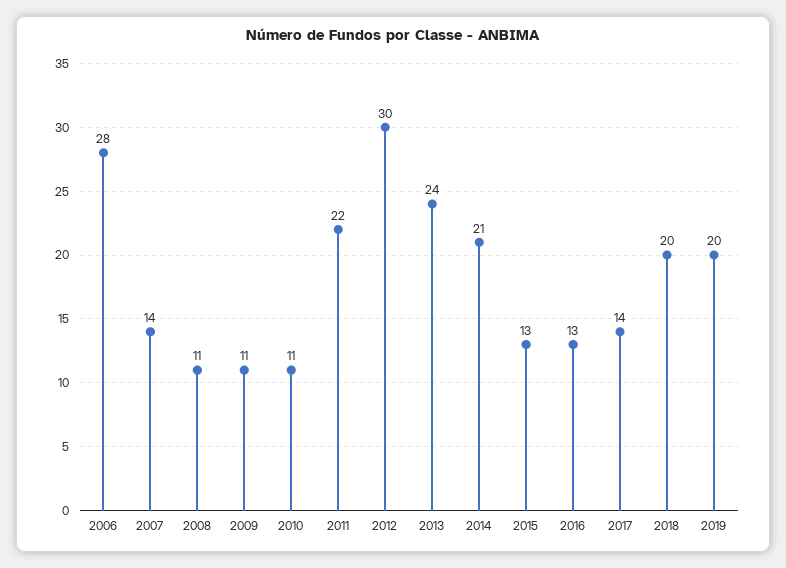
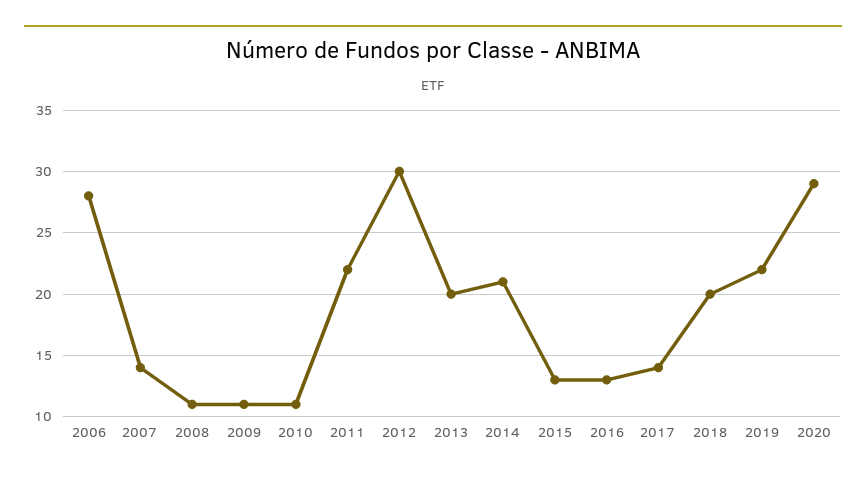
2013: 24 -> 20
2019: 20 -> 22
2020: none -> 29

